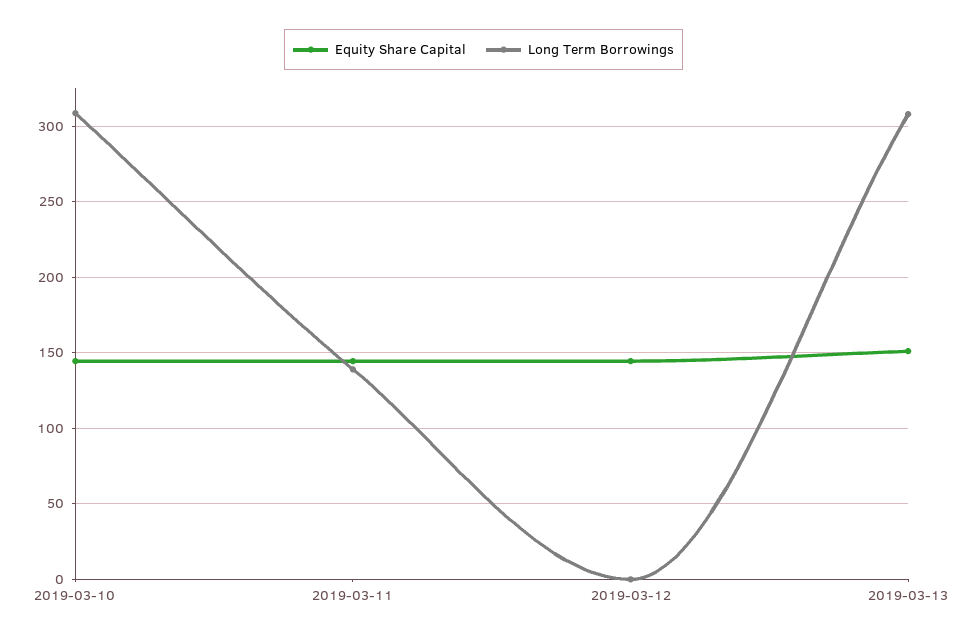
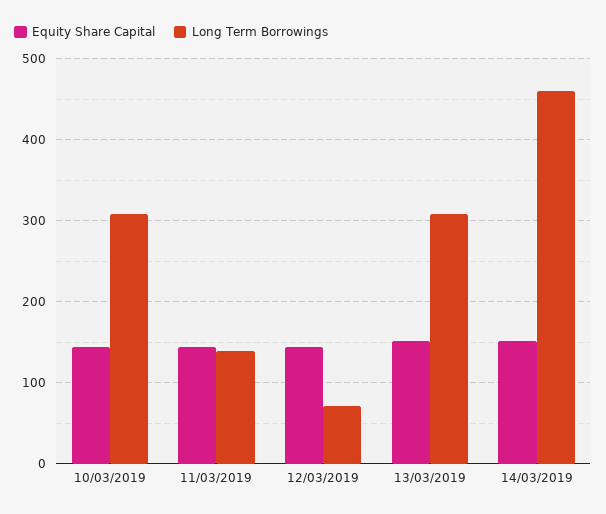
Long Term Borrowings, 2019-03-12: 0 -> 70
Equity Share Capital, 14/03/2019: none -> 150
Long Term Borrowings, 14/03/2019: none -> 460

